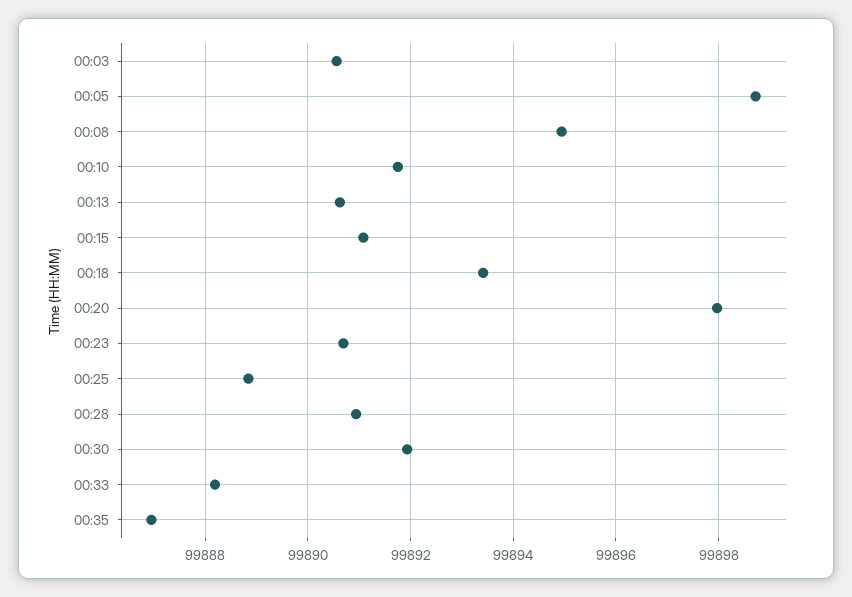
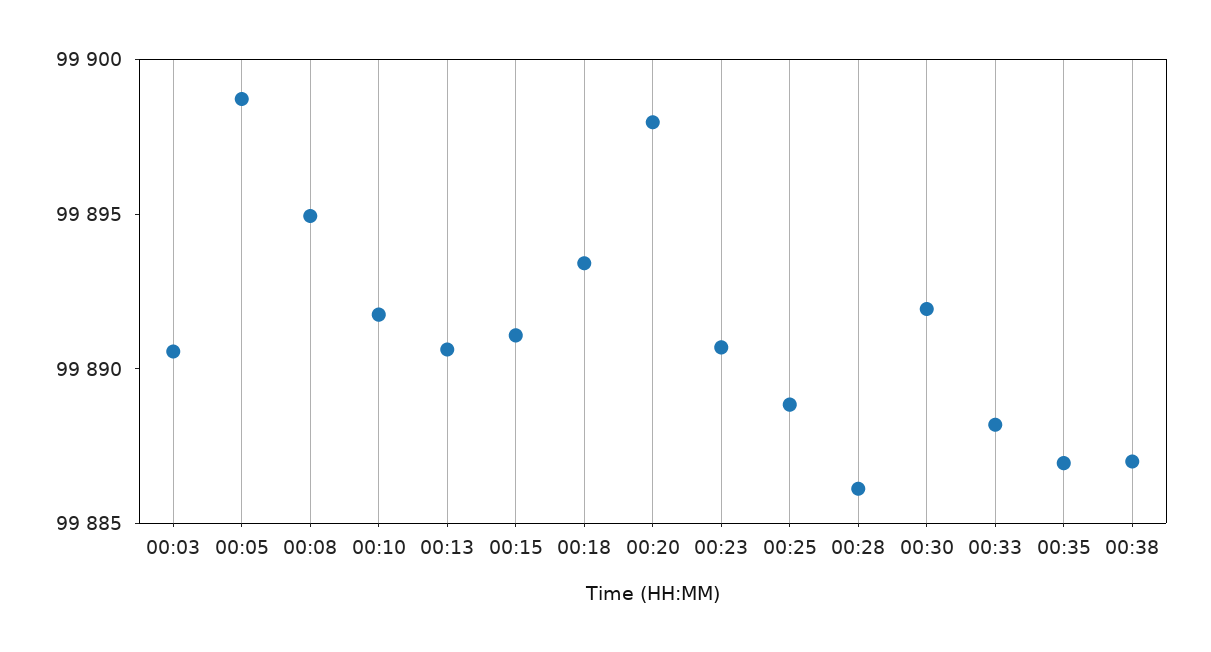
00:28: 99891 -> 99886
00:38: none -> 99887

